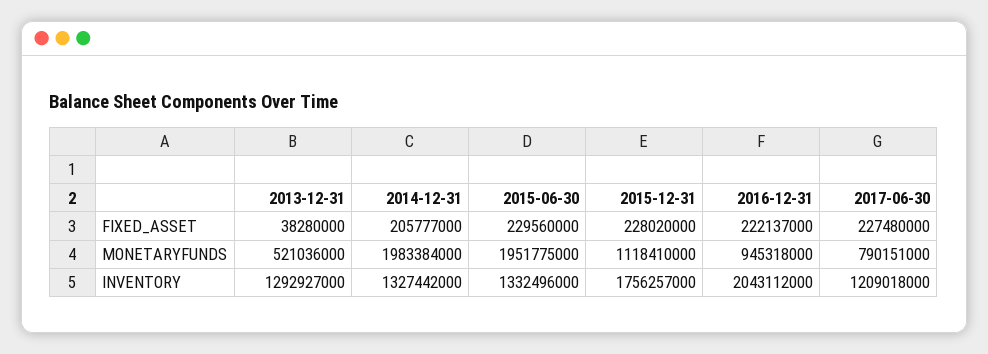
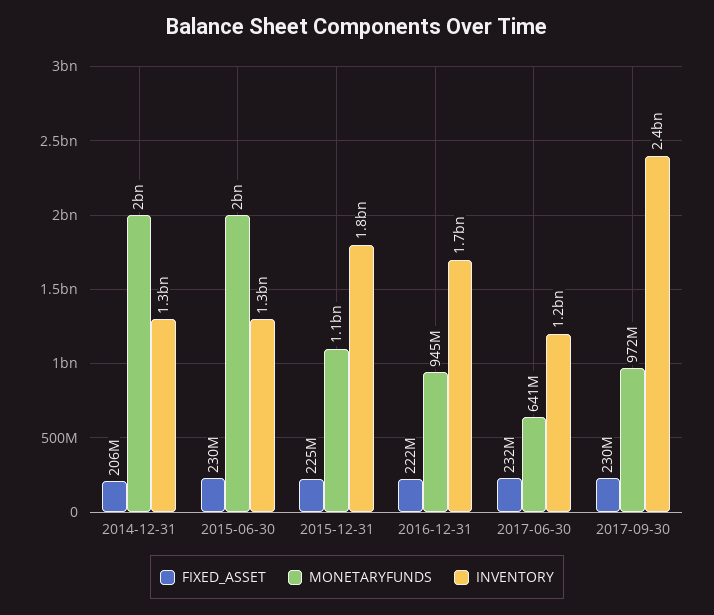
FIXED_ASSET, 2013-12-31: 38280000 -> none
FIXED_ASSET, 2015-12-31: 228020000 -> 225000000
FIXED_ASSET, 2017-06-30: 227480000 -> 232000000
MONETARYFUNDS, 2013-12-31: 521036000 -> none
MONETARYFUNDS, 2017-06-30: 790151000 -> 641000000
INVENTORY, 2013-12-31: 1292927000 -> none
INVENTORY, 2016-12-31: 2043112000 -> 1700000000
FIXED_ASSET, 2017-09-30: none -> 230000000
MONETARYFUNDS, 2017-09-30: none -> 972000000
INVENTORY, 2017-09-30: none -> 2400000000

